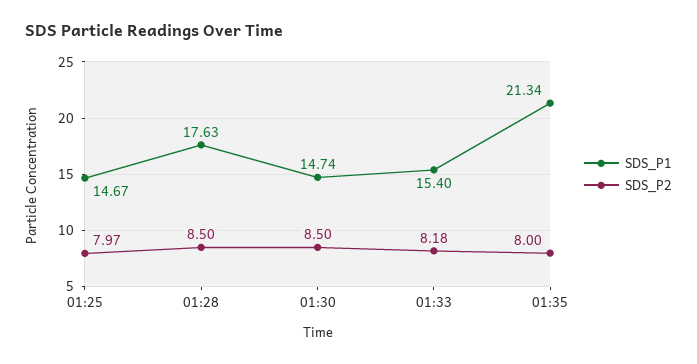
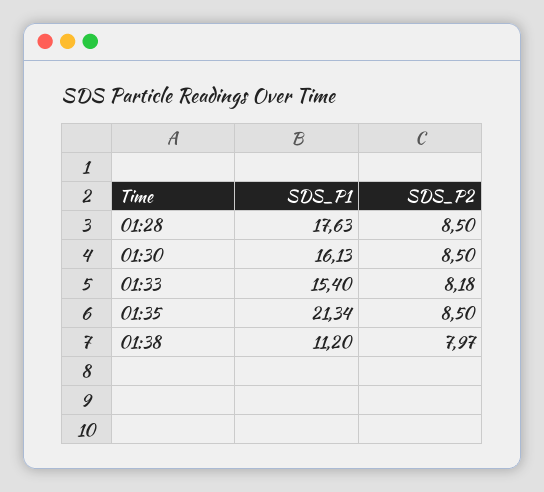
SDS_P1, 01:25: 14.67 -> none
SDS_P2, 01:25: 7.97 -> none
SDS_P1, 01:30: 14.74 -> 16.13
SDS_P2, 01:35: 8 -> 8.5
SDS_P1, 01:38: none -> 11.2
SDS_P2, 01:38: none -> 7.97

